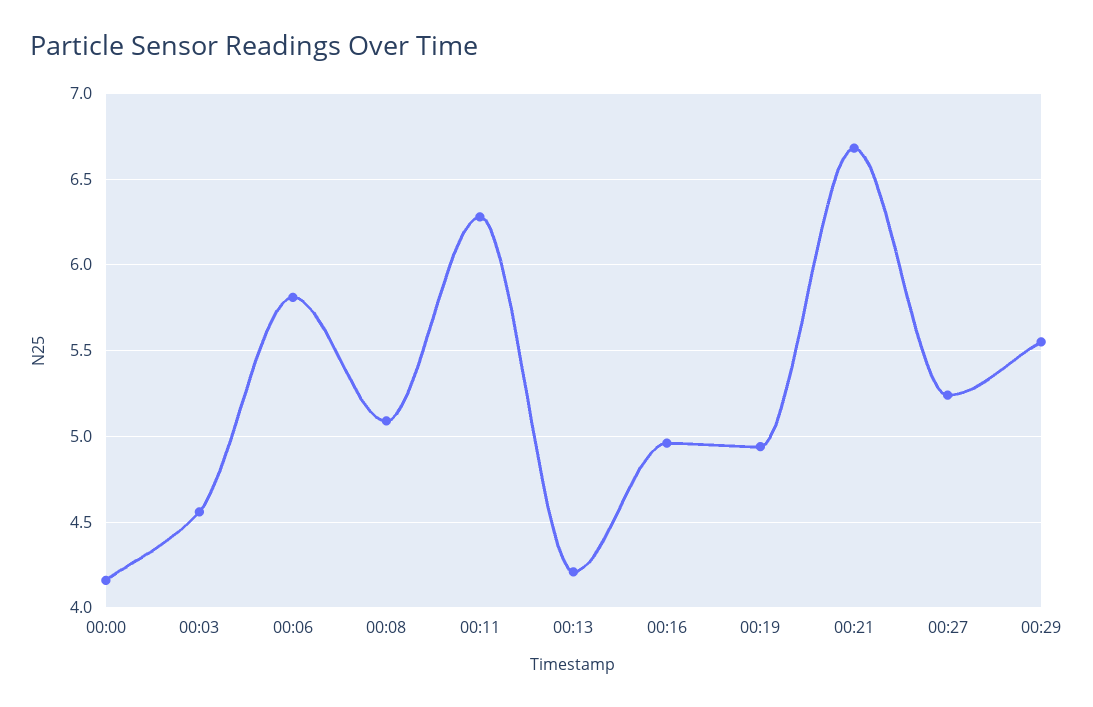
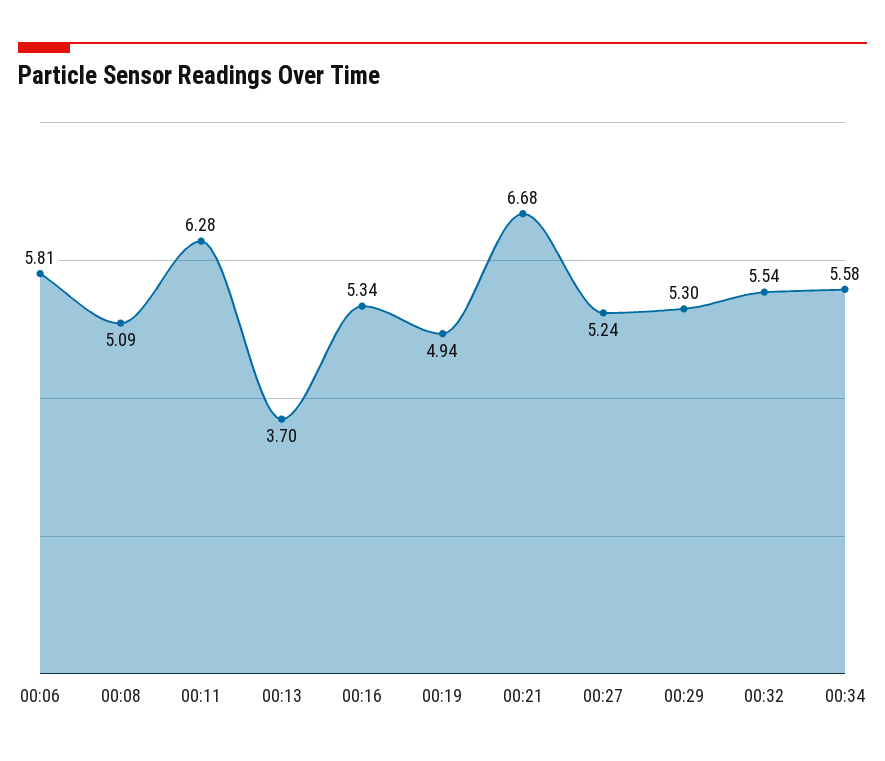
00:00: 4.15 -> none
00:03: 4.55 -> none
00:13: 4.2 -> 3.7
00:16: 4.95 -> 5.34
00:29: 5.55 -> 5.3
00:32: none -> 5.54
00:34: none -> 5.58

